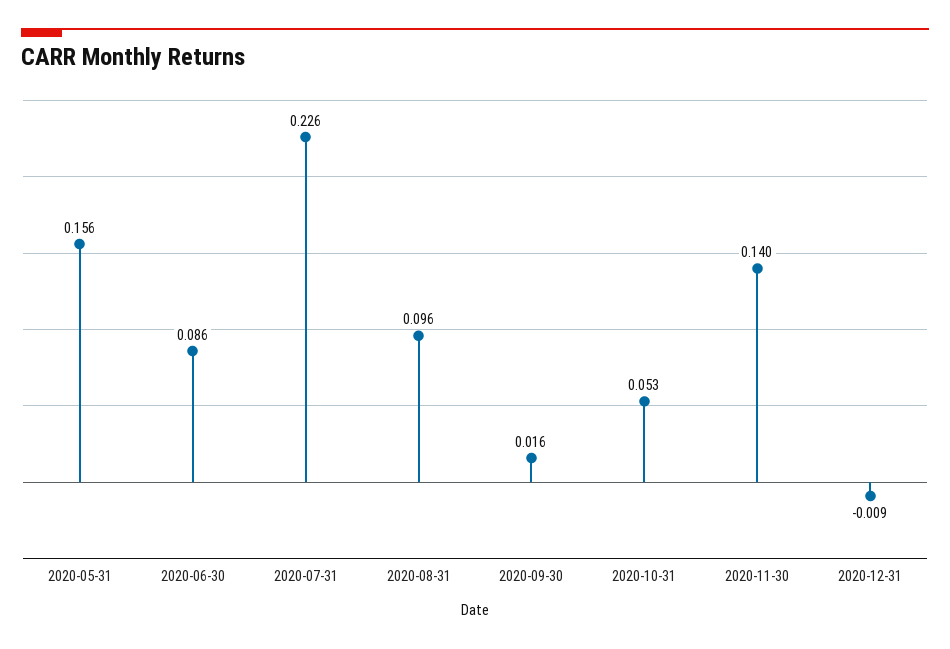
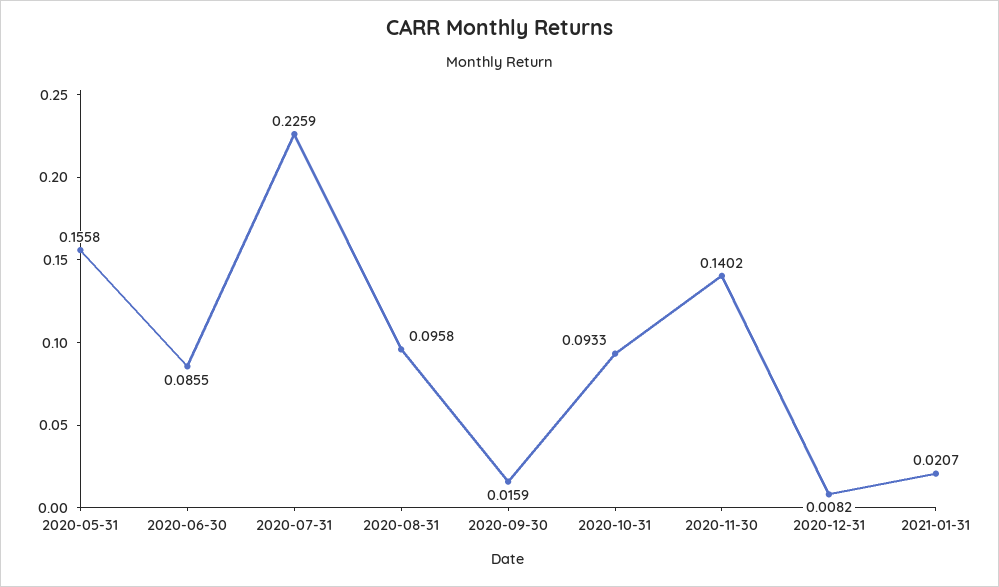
2020-10-31: 0.053 -> 0.0933
2020-12-31: -0.009 -> 0.0082
2021-01-31: none -> 0.0207

